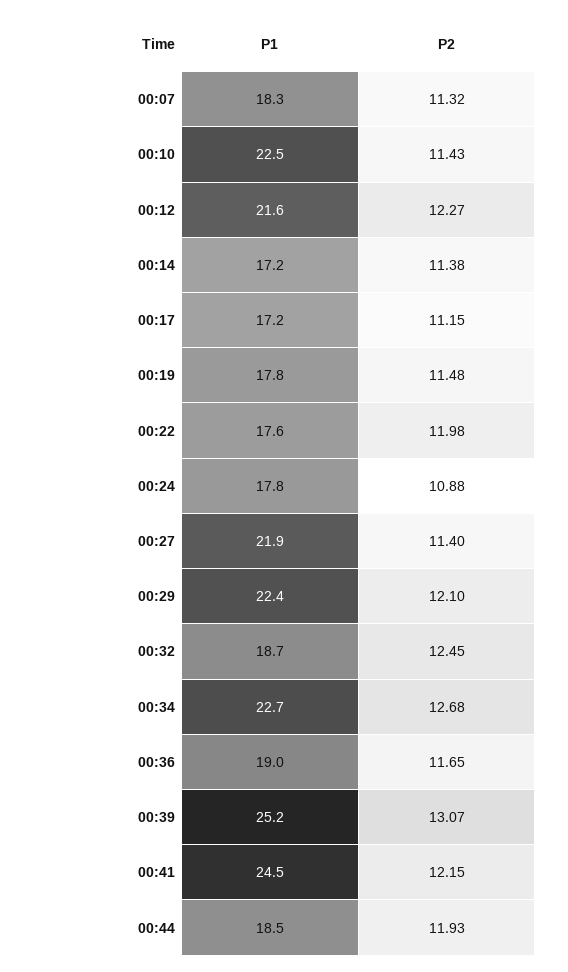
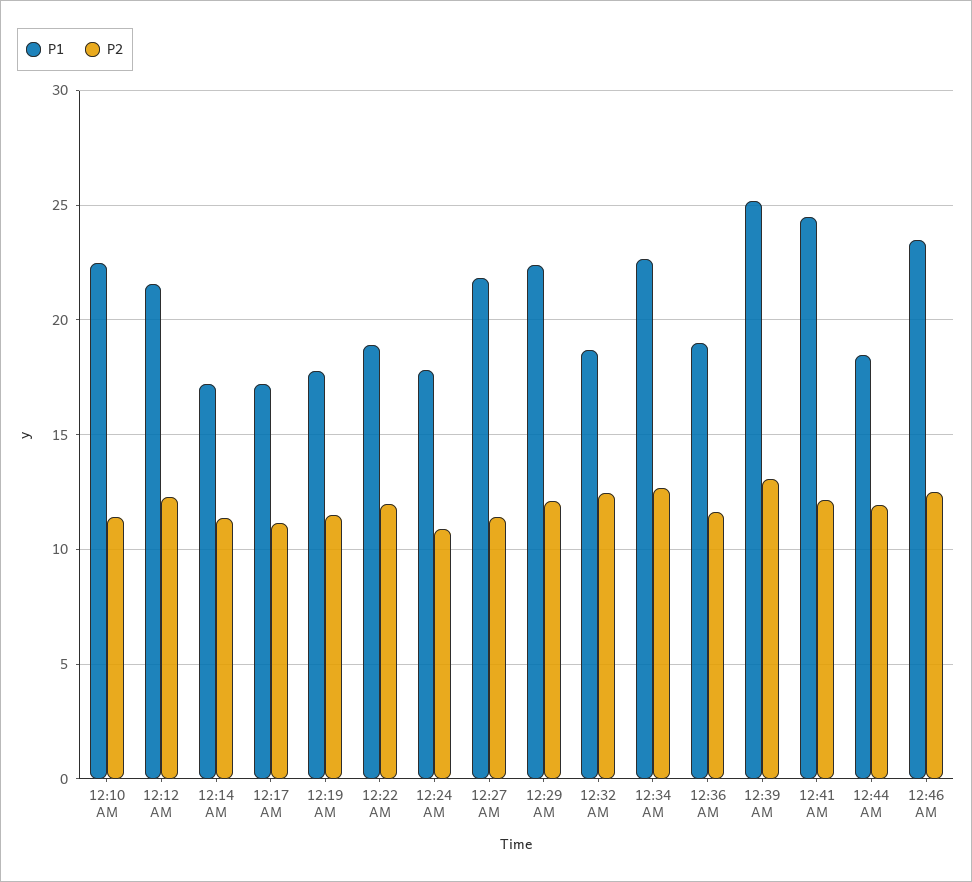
P1, 00:07: 18.3 -> none
P2, 00:07: 11.32 -> none
P1, 00:22: 17.6 -> 19
P1, 12:46 AM: none -> 23.5
P2, 12:46 AM: none -> 12.5

